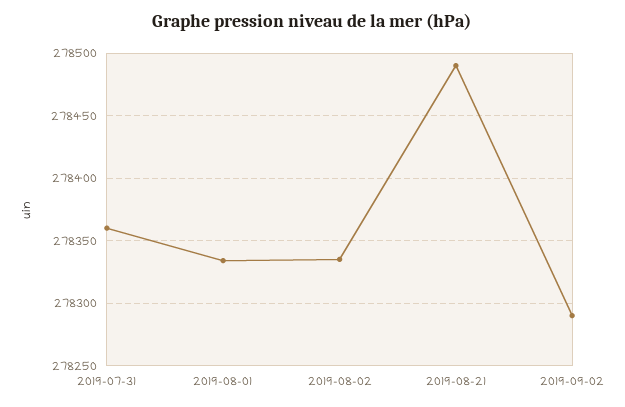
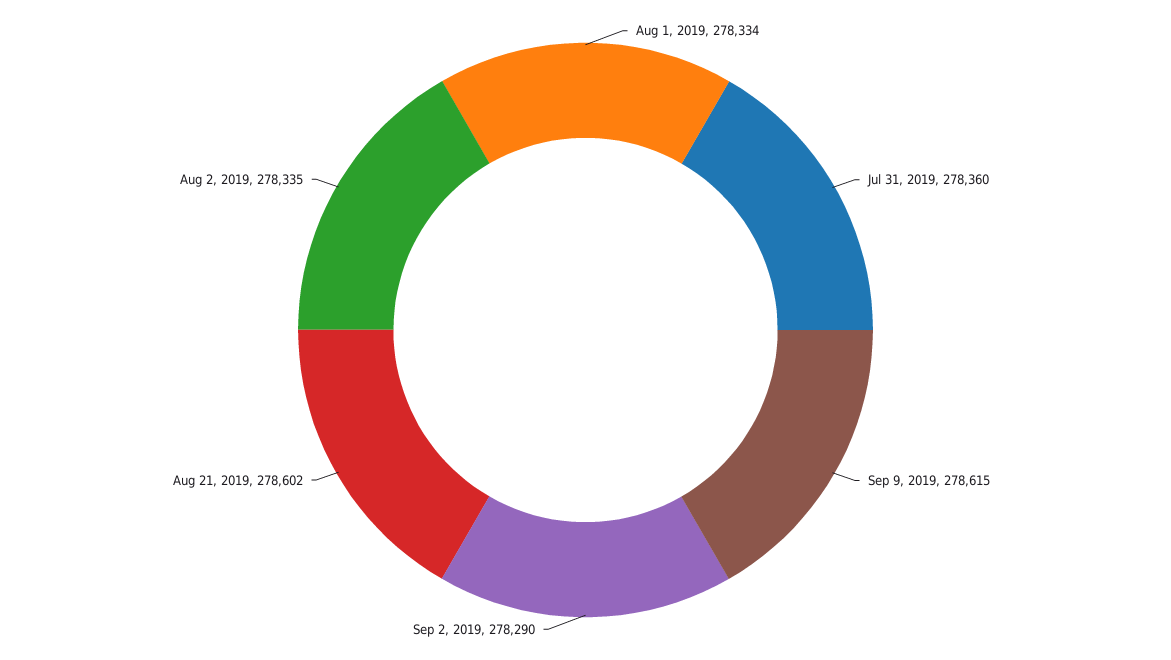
2019-08-21: 278490 -> 278602
Sep 9, 2019: none -> 278615

